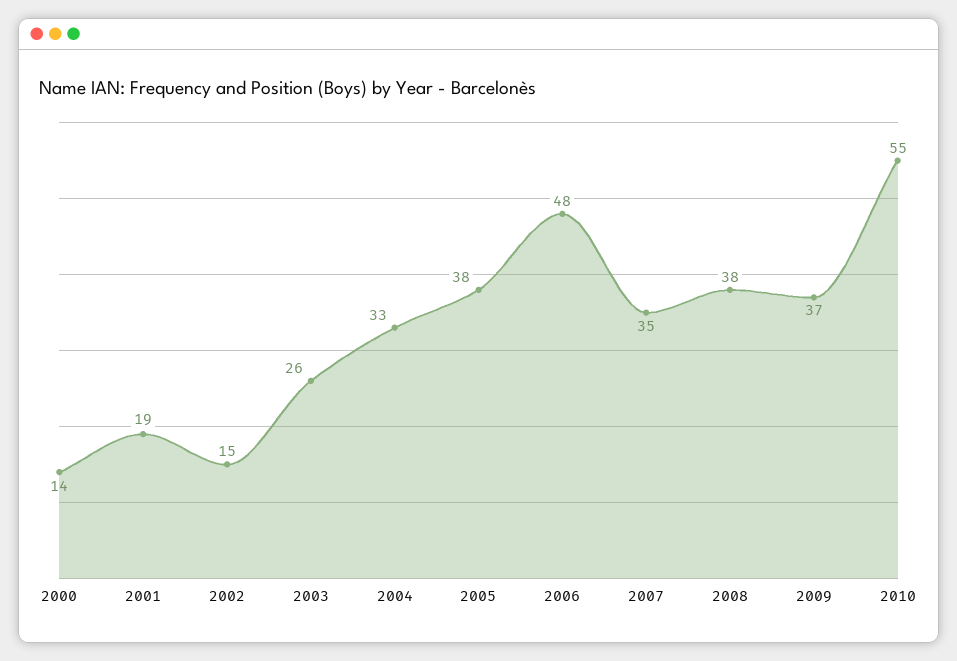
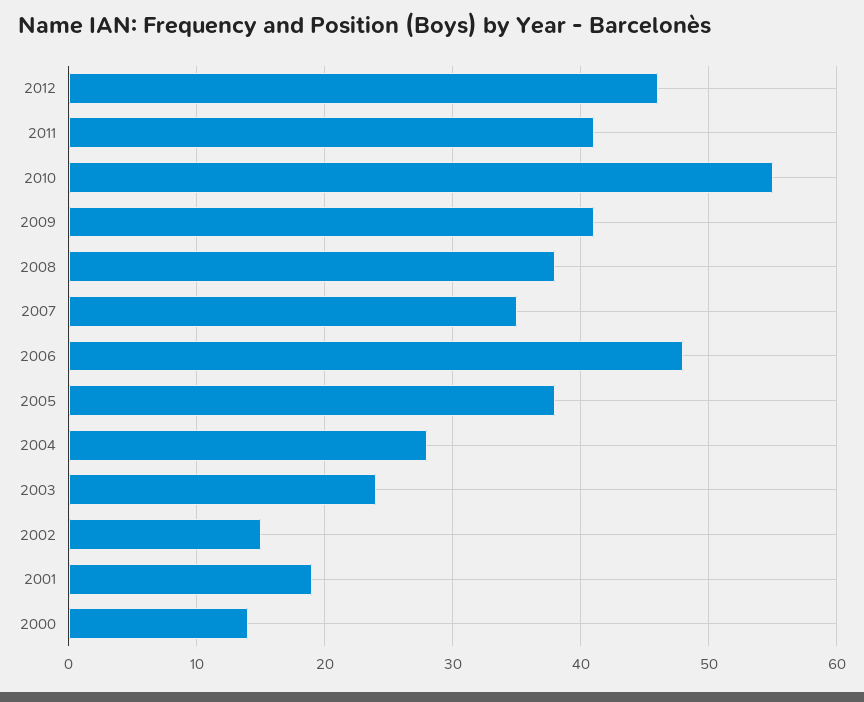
2003: 26 -> 24
2004: 33 -> 28
2009: 37 -> 41
2012: none -> 46
2011: none -> 41

